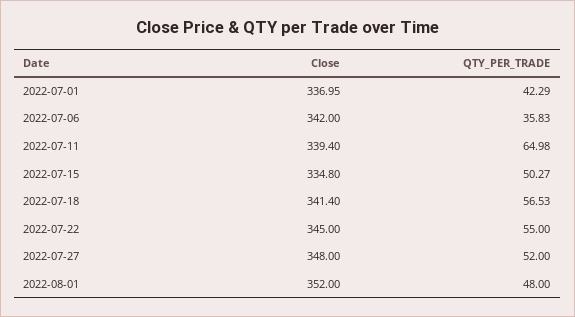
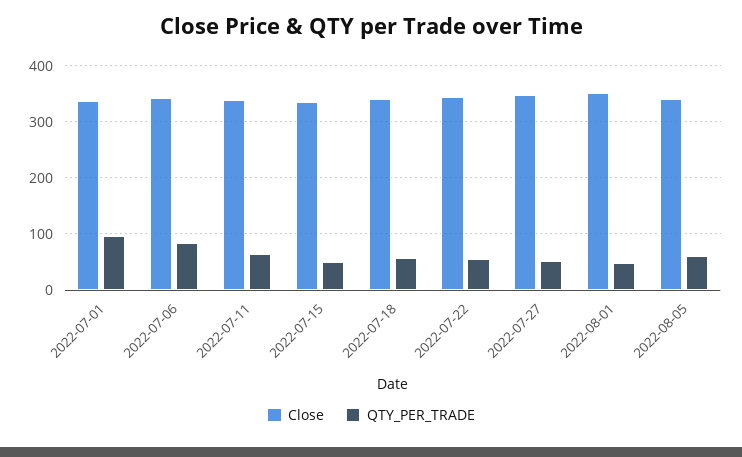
QTY_PER_TRADE, 2022-07-01: 42.29 -> 100
QTY_PER_TRADE, 2022-07-06: 35.83 -> 80
Close, 2022-08-05: none -> 340
QTY_PER_TRADE, 2022-08-05: none -> 60

